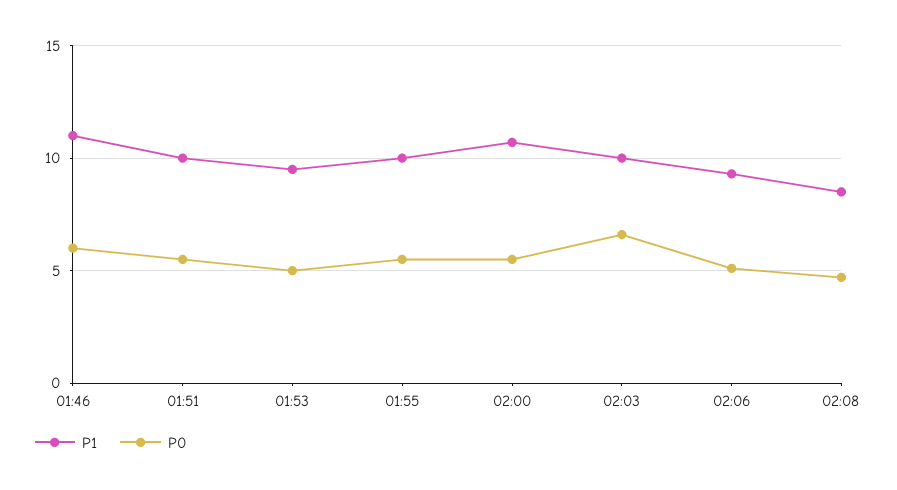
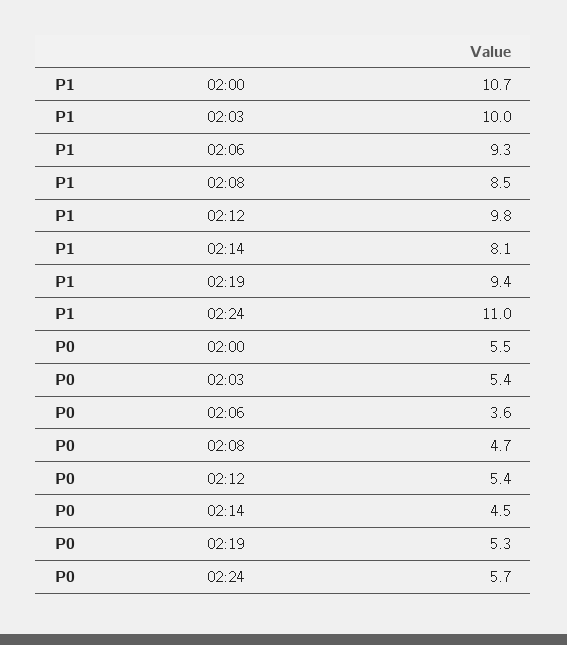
P1, 01:46: 11 -> none
P0, 01:46: 6 -> none
P1, 01:51: 10 -> none
P0, 01:51: 5.5 -> none
P1, 01:53: 9.5 -> none
P0, 01:53: 5 -> none
P1, 01:55: 10 -> none
P0, 01:55: 5.5 -> none
P0, 02:03: 6.5 -> 5.4
P0, 02:06: 5 -> 3.6
P1, 02:12: none -> 9.8
P1, 02:14: none -> 8.1
P1, 02:19: none -> 9.4
P1, 02:24: none -> 11
P0, 02:12: none -> 5.4
P0, 02:14: none -> 4.5
P0, 02:19: none -> 5.3
P0, 02:24: none -> 5.7

